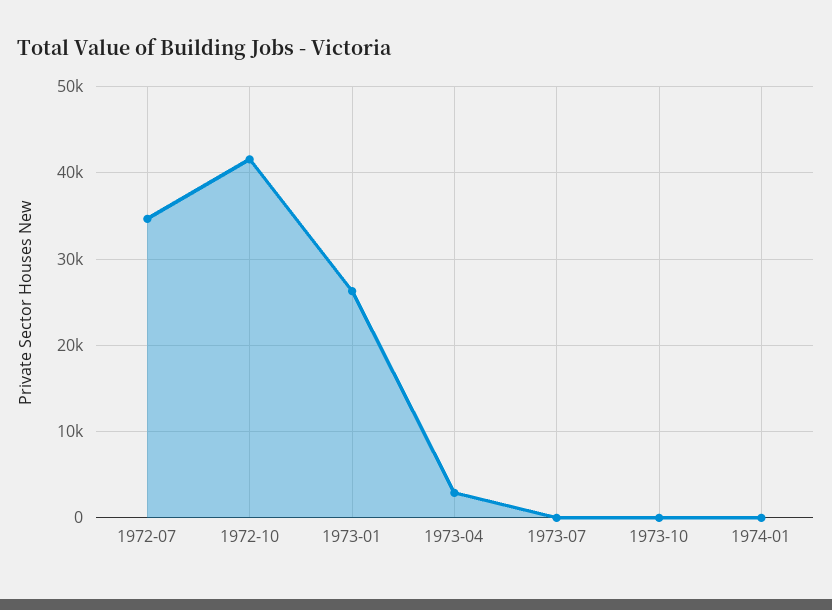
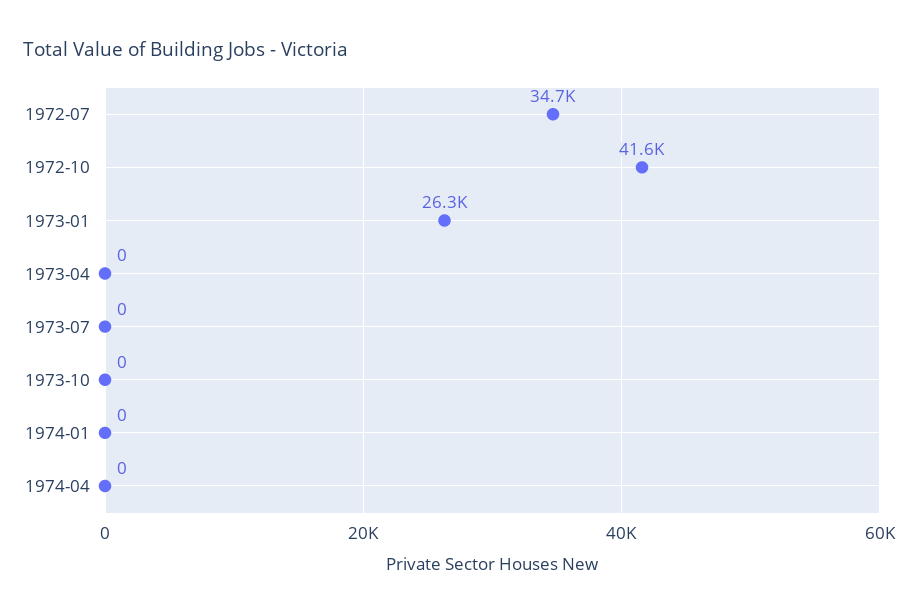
1973-04: 3000 -> 0
1974-04: none -> 0

